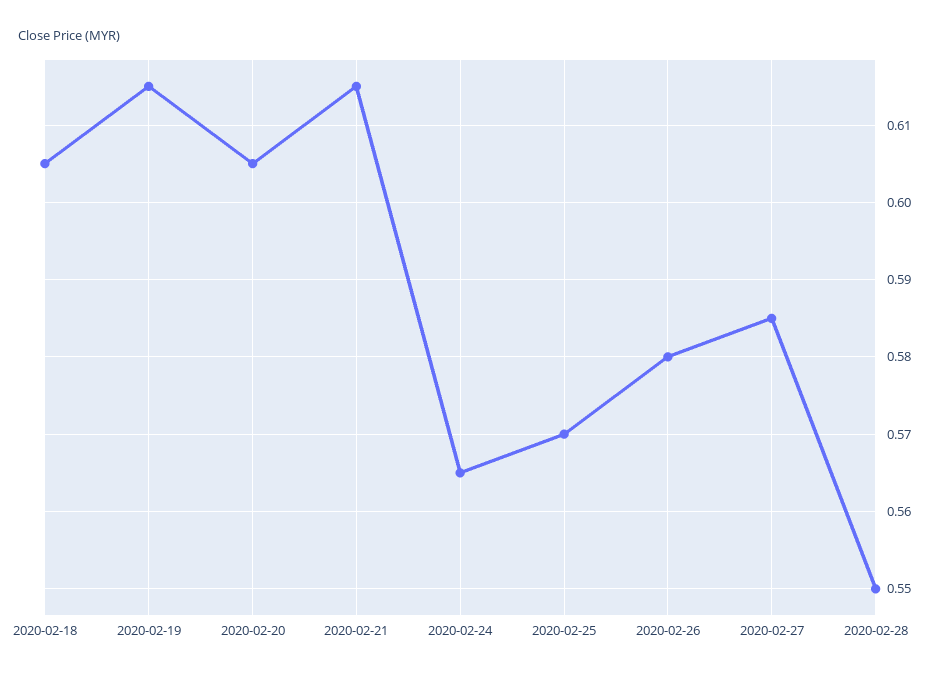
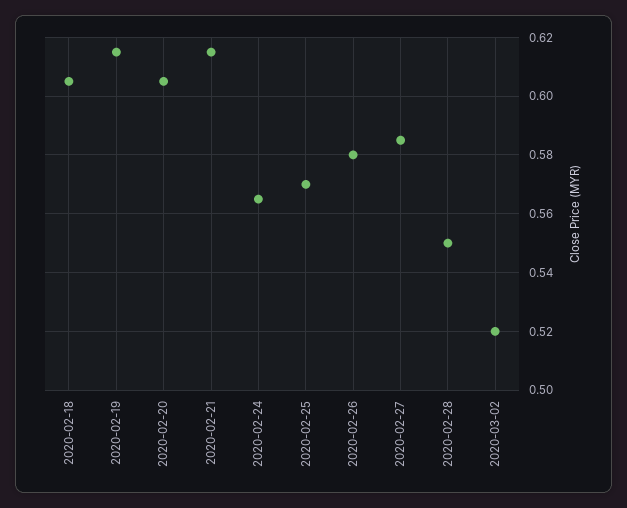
2020-03-02: none -> 0.52

